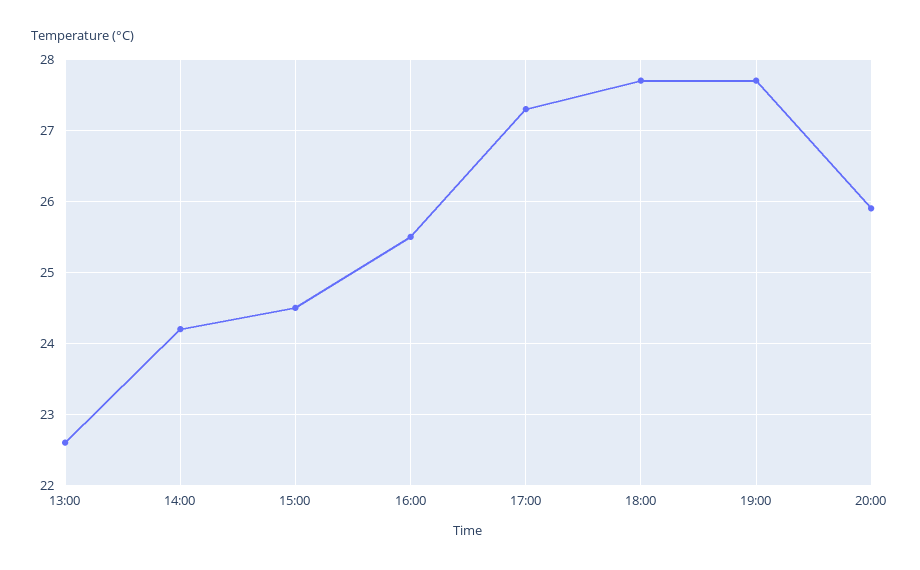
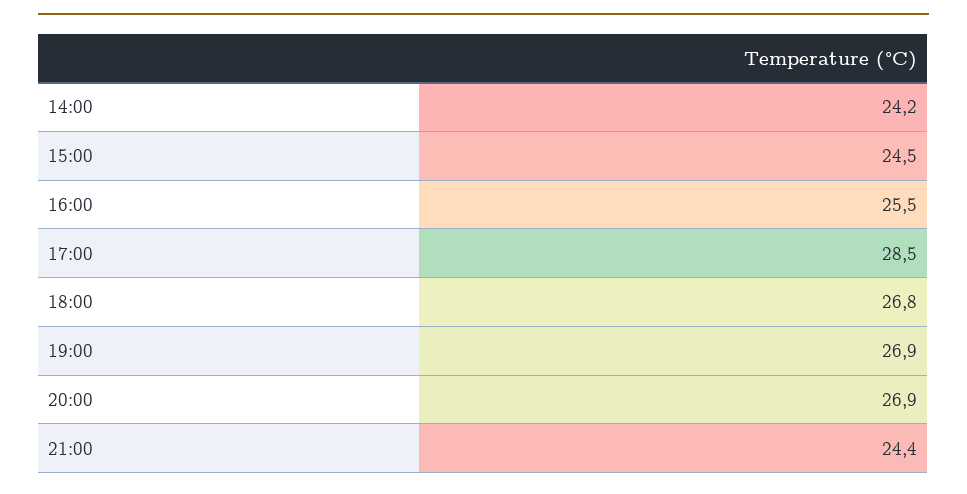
13:00: 22.6 -> none
17:00: 27.3 -> 28.5
18:00: 27.7 -> 26.8
19:00: 27.7 -> 26.9
20:00: 25.9 -> 26.9
21:00: none -> 24.4

